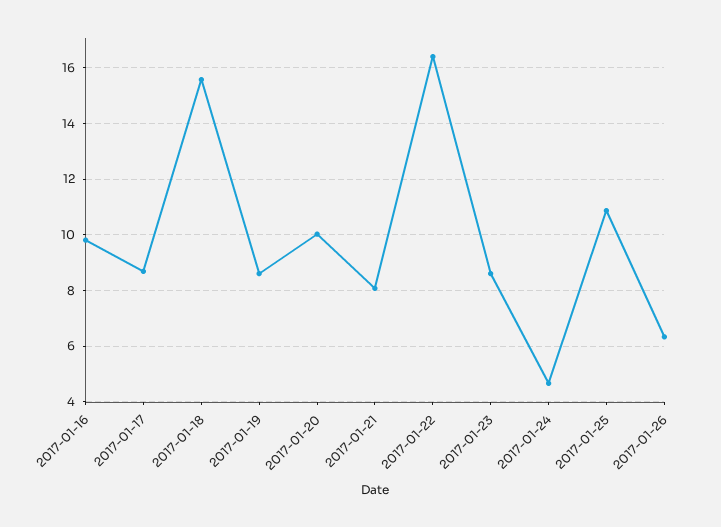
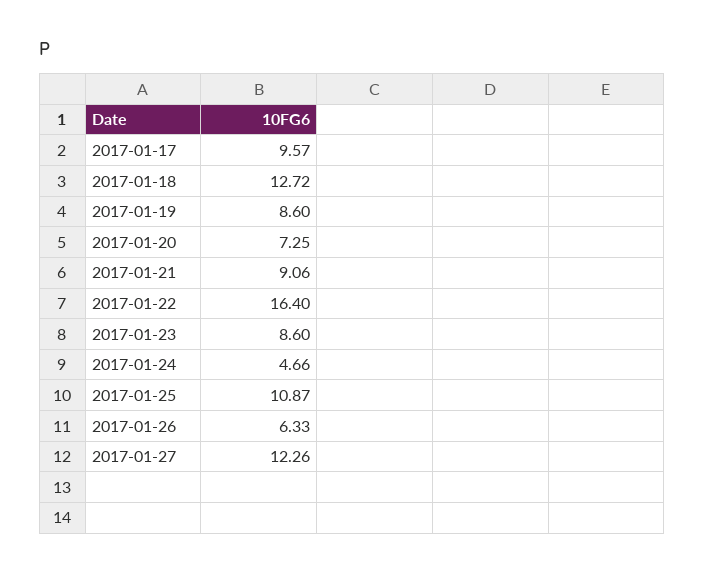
2017-01-16: 9.75 -> none
2017-01-17: 8.75 -> 9.57
2017-01-18: 15.5 -> 12.72
2017-01-20: 10 -> 7.25
2017-01-21: 8 -> 9.06
2017-01-27: none -> 12.26

